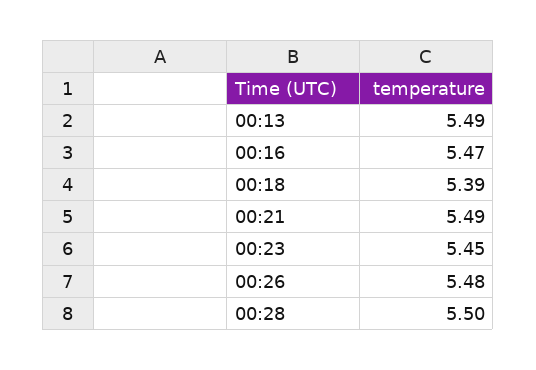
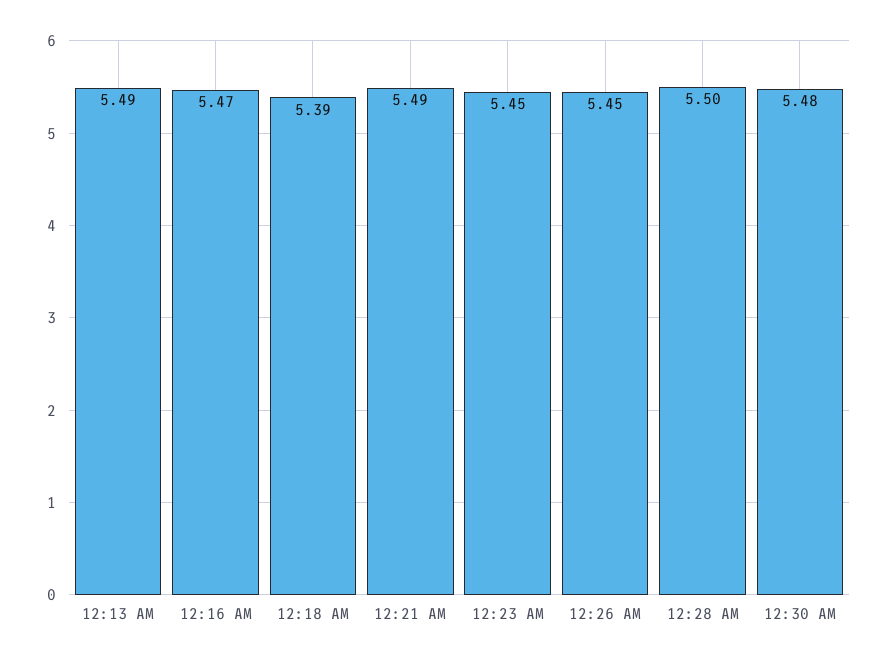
00:26: 5.48 -> 5.45
12:30 AM: none -> 5.48

